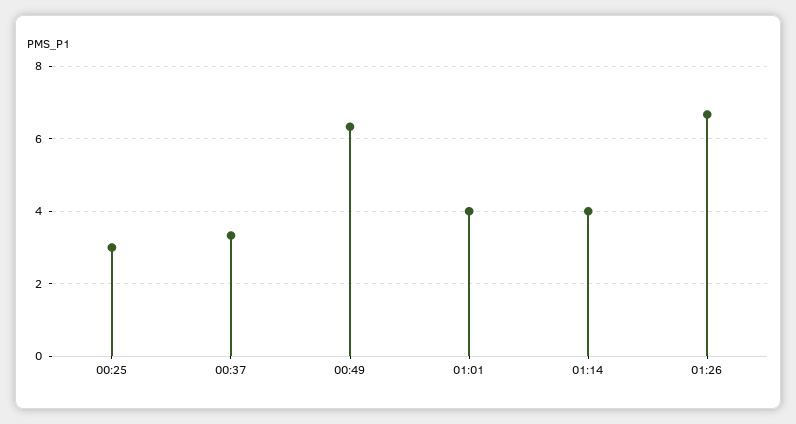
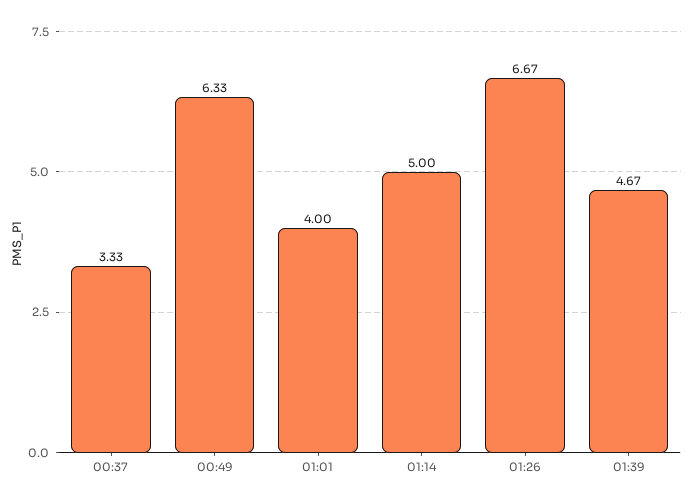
00:25: 3 -> none
01:14: 4 -> 5
01:39: none -> 4.67

